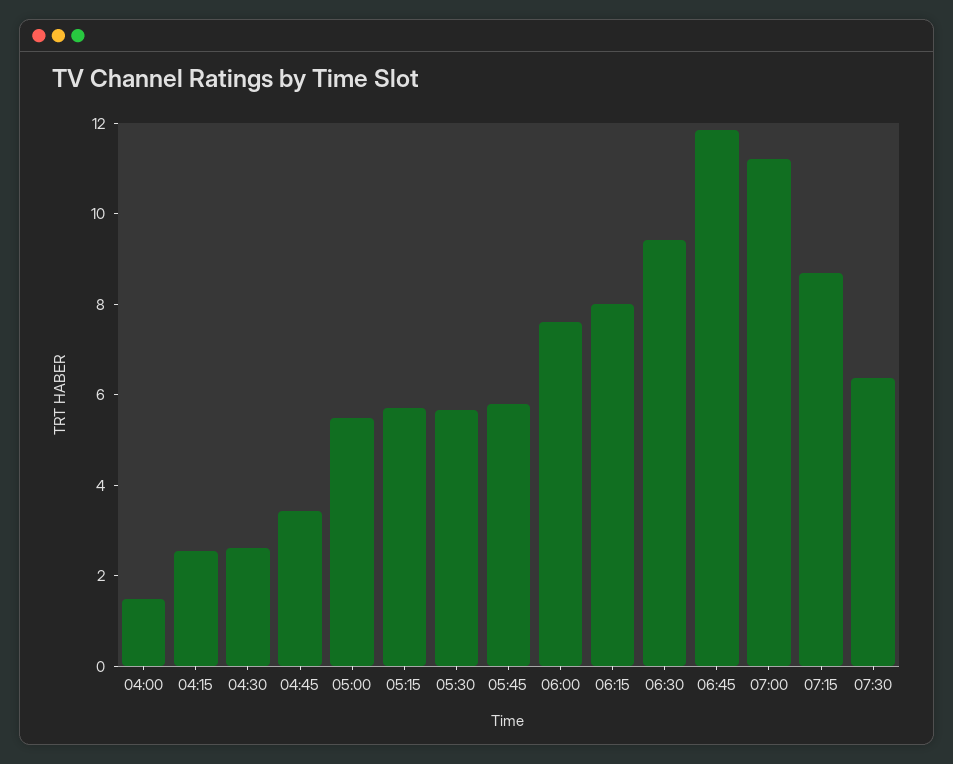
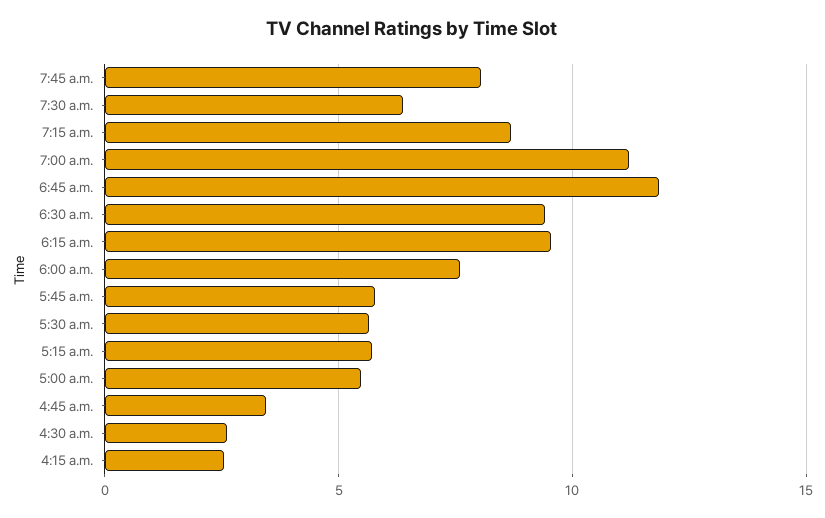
04:00: 1.5 -> none
06:15: 8 -> 9.5
7:45 a.m.: none -> 8

